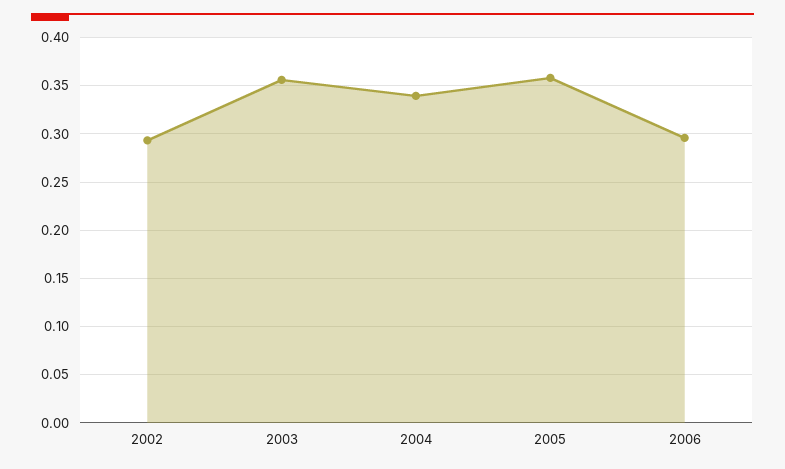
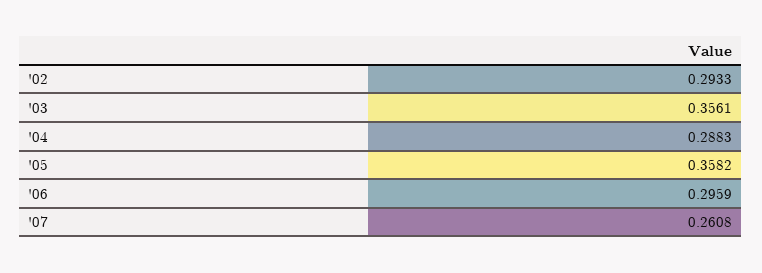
2004: 0.34 -> 0.2883
'07: none -> 0.2608

